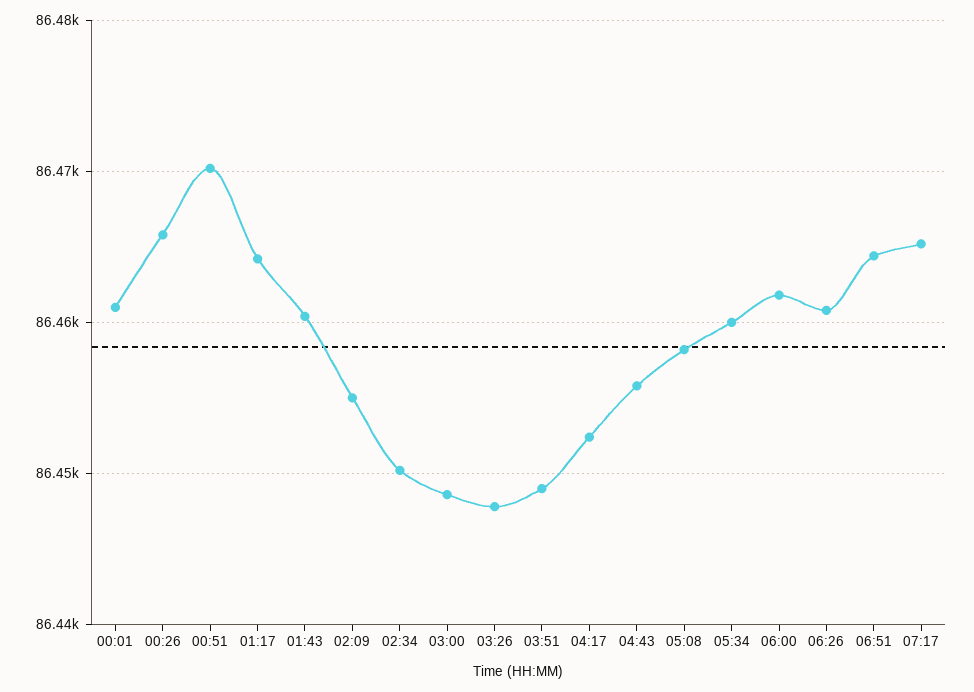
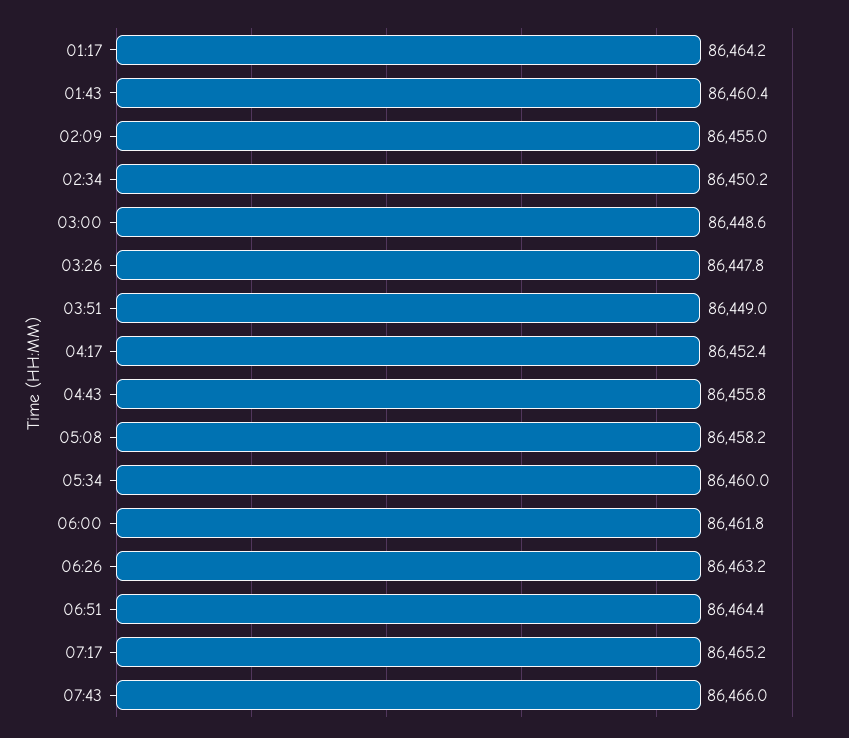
00:01: 86461 -> none
00:26: 86466 -> none
00:51: 86470 -> none
06:26: 86461 -> 86463.2
07:43: none -> 86466

